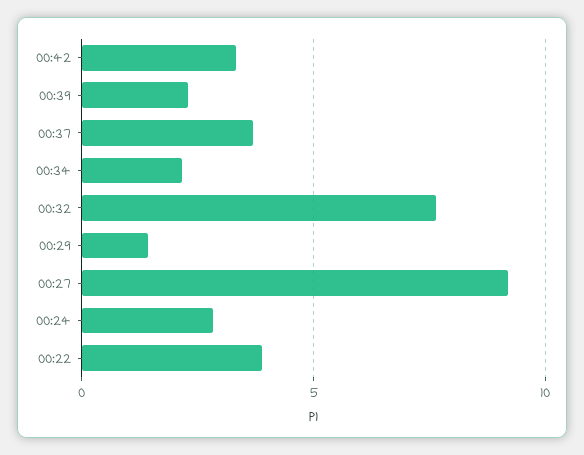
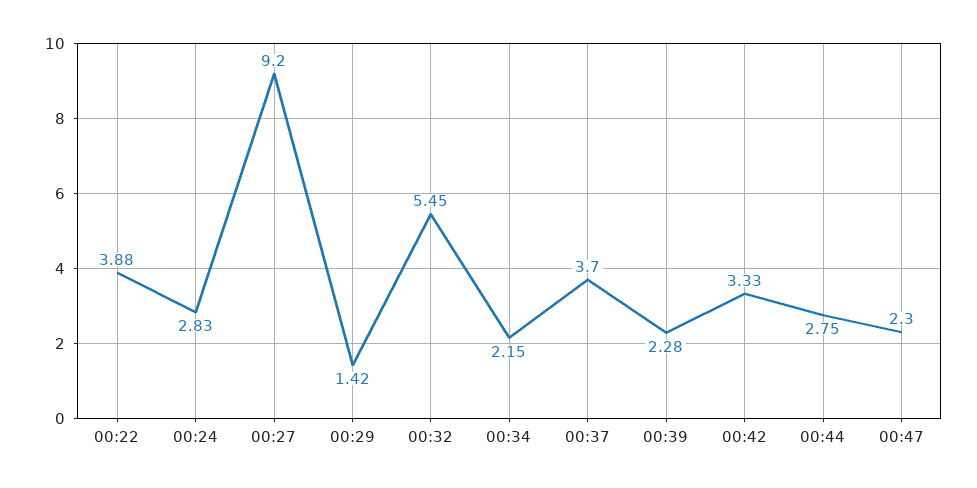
00:32: 7.5 -> 5.45
00:44: none -> 2.75
00:47: none -> 2.3

